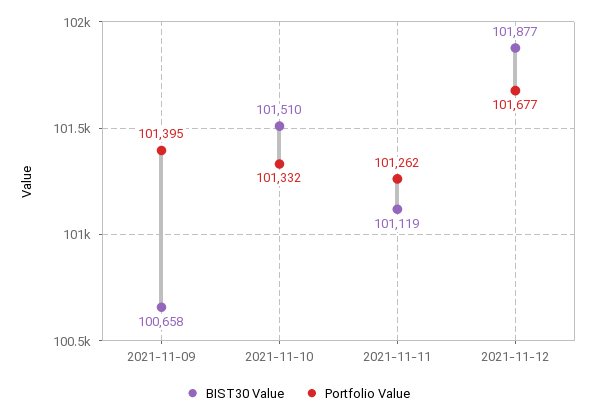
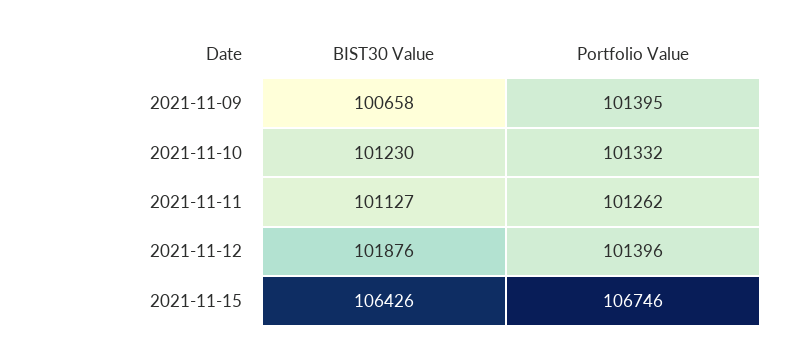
BIST30 Value, 2021-11-10: 101510 -> 101230
BIST30 Value, 2021-11-11: 101119 -> 101127
BIST30 Value, 2021-11-12: 101877 -> 101876
Portfolio Value, 2021-11-12: 101677 -> 101396
BIST30 Value, 2021-11-15: none -> 106426
Portfolio Value, 2021-11-15: none -> 106746

